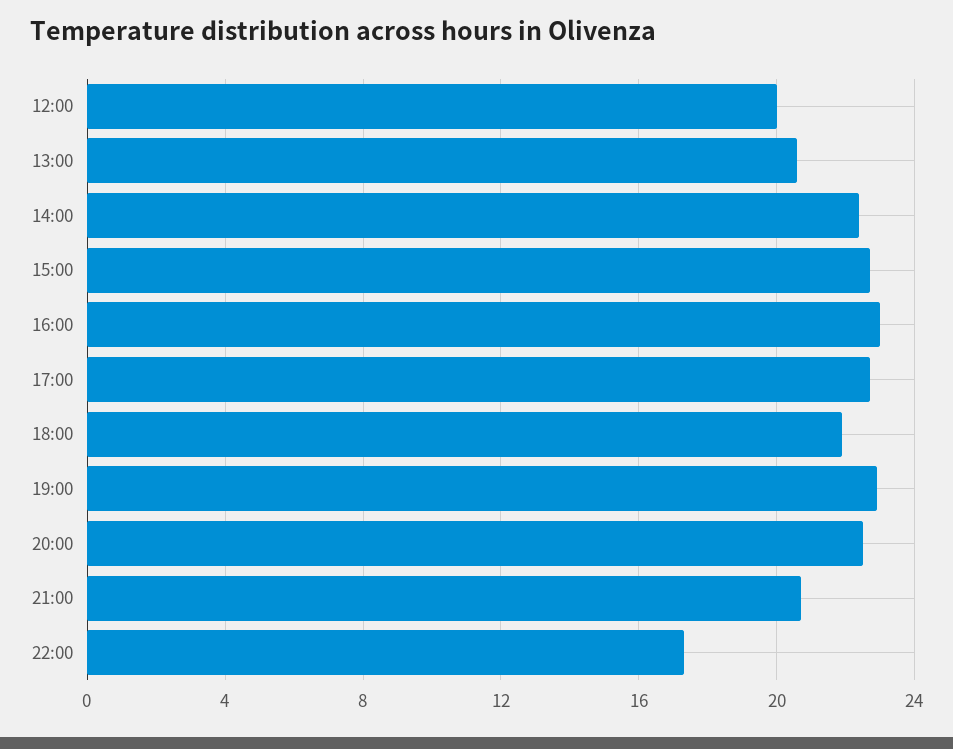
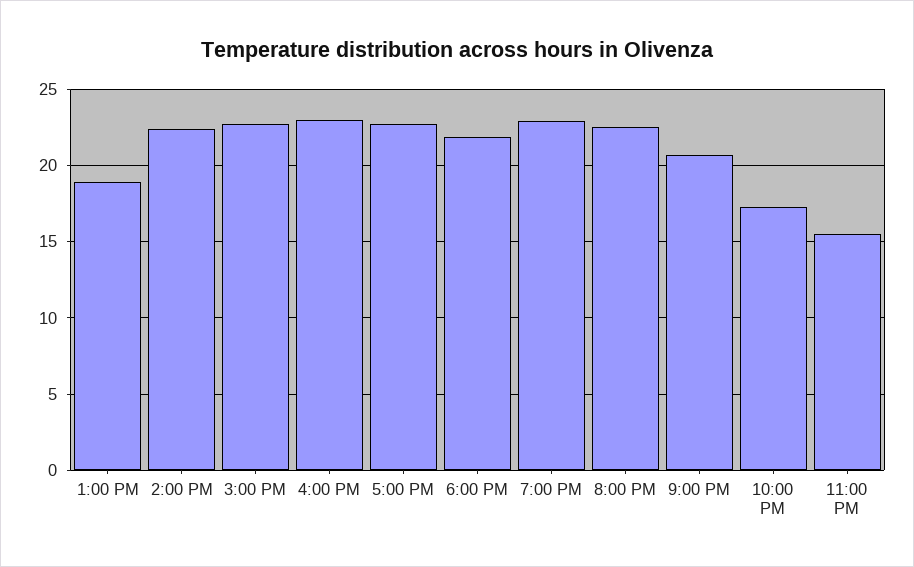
12:00: 20 -> none
13:00: 20.5 -> 19
11:00 PM: none -> 15.5

